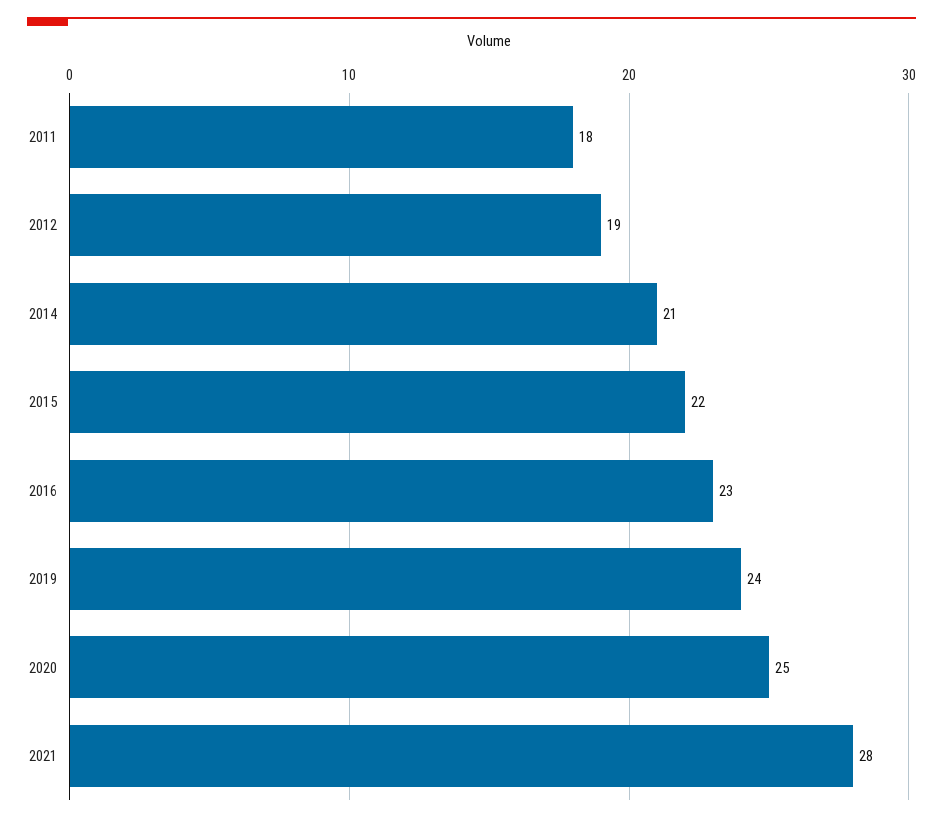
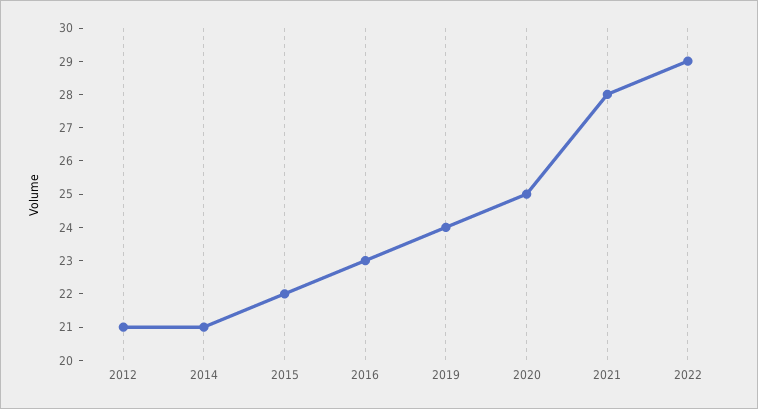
2011: 18 -> none
2012: 19 -> 21
2022: none -> 29

